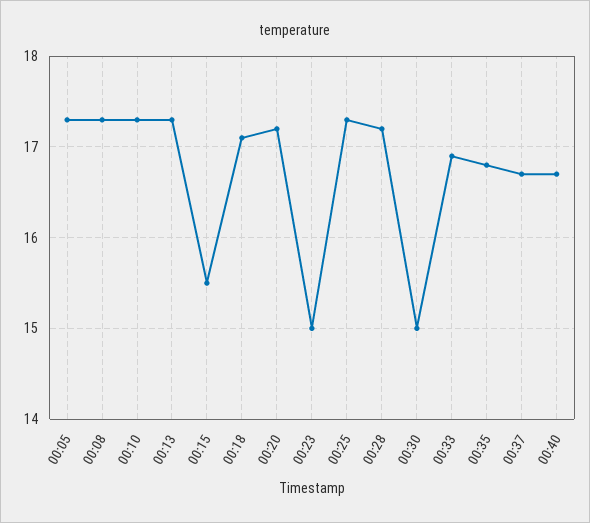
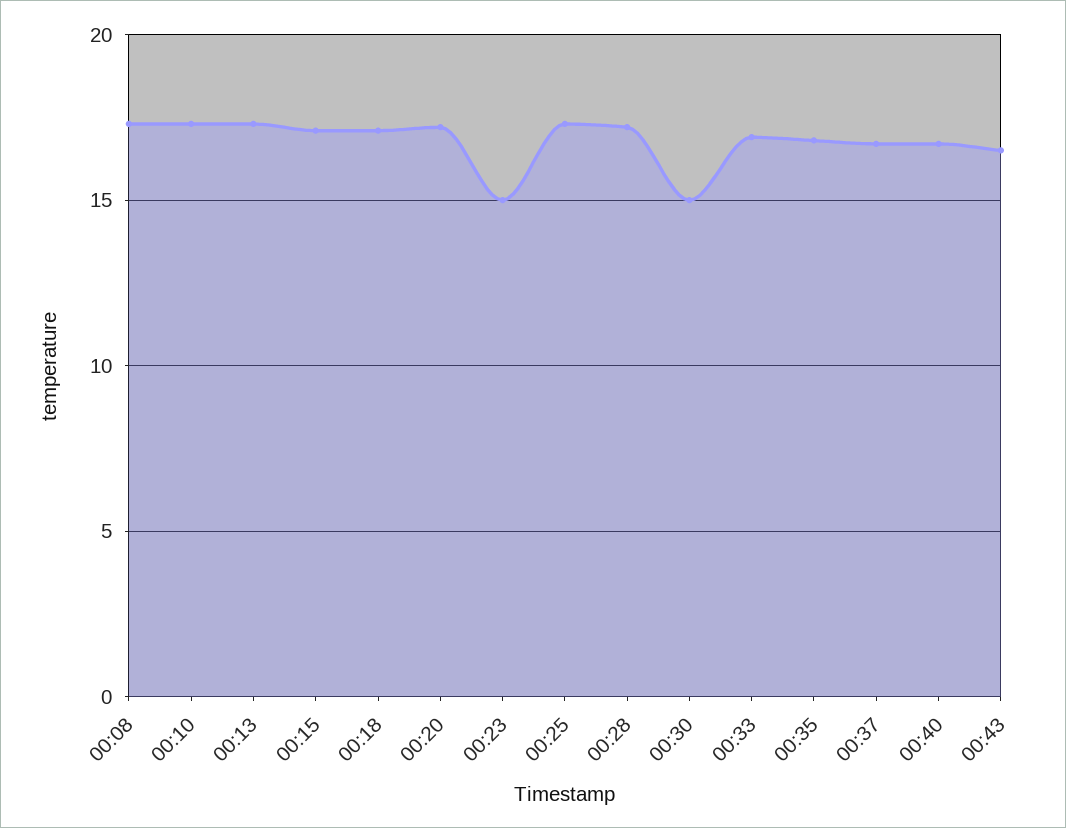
00:05: 17.3 -> none
00:15: 15.5 -> 17
00:43: none -> 16.5

